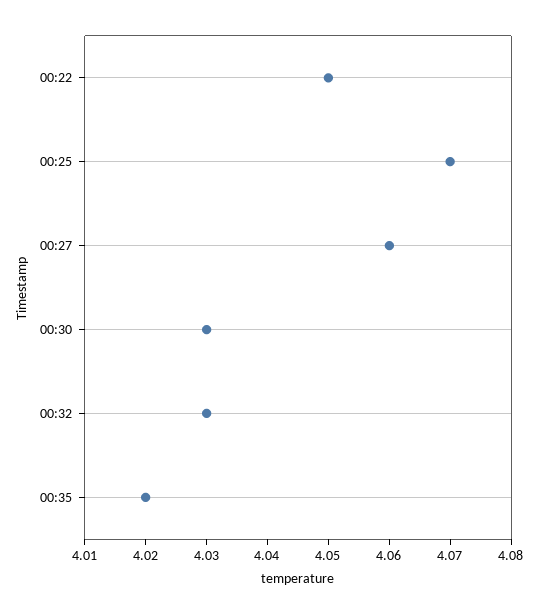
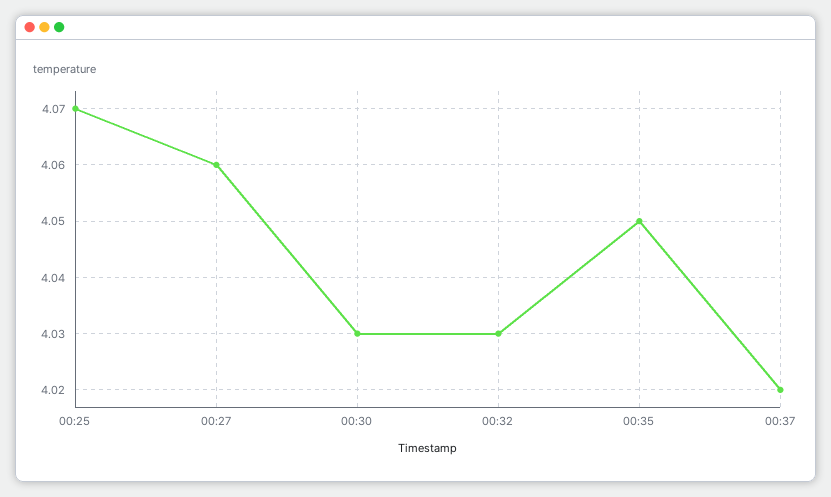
00:22: 4.05 -> none
00:35: 4.02 -> 4.05
00:37: none -> 4.02

